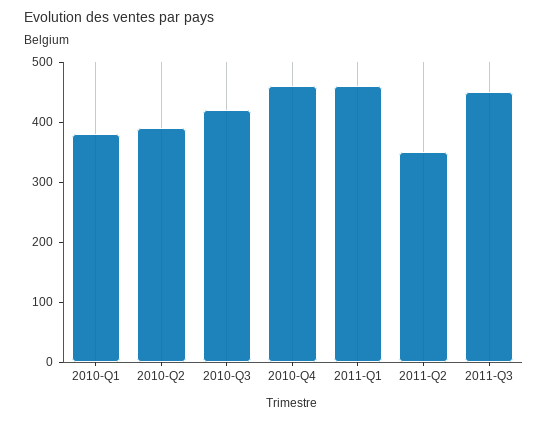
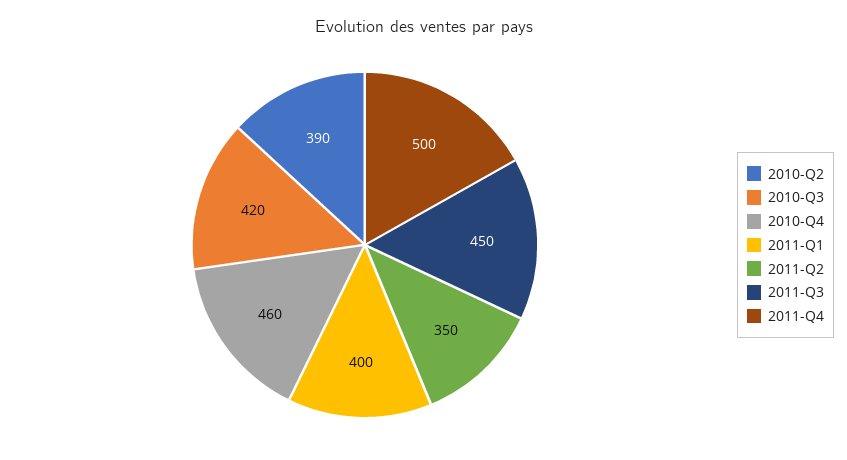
2010-Q1: 380 -> none
2011-Q1: 460 -> 400
2011-Q4: none -> 500

